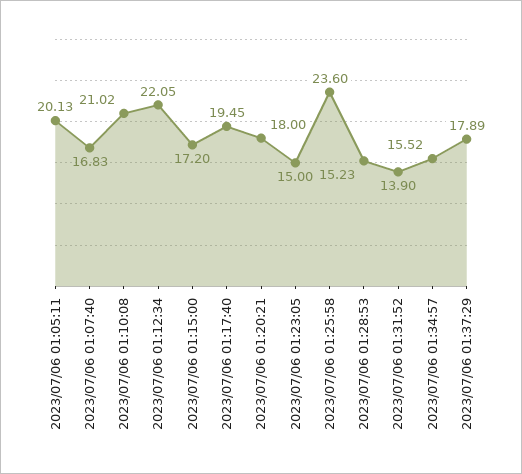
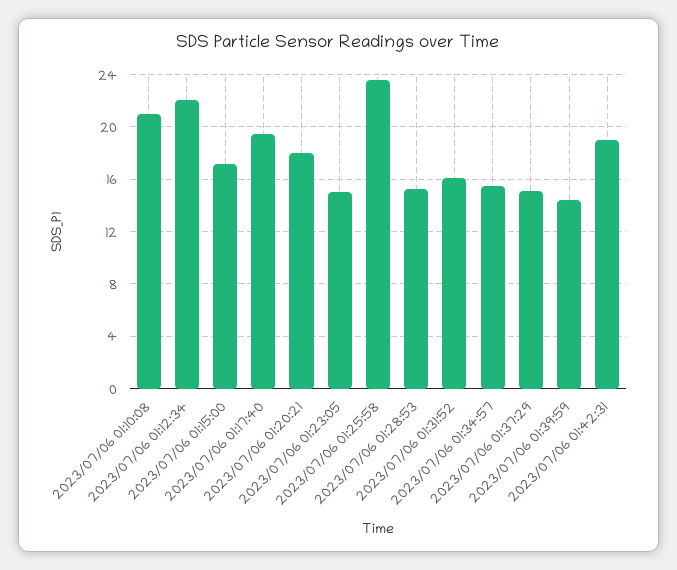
2023/07/06 01:05:11: 20.13 -> none
2023/07/06 01:07:40: 16.83 -> none
2023/07/06 01:31:52: 13.9 -> 16
2023/07/06 01:37:29: 17.89 -> 15
2023/07/06 01:39:59: none -> 14.5
2023/07/06 01:42:31: none -> 19

